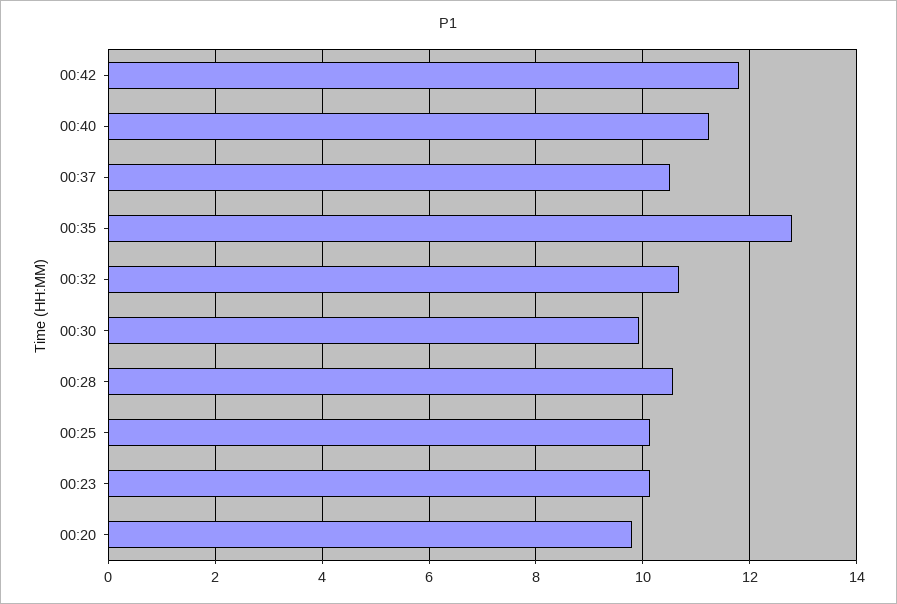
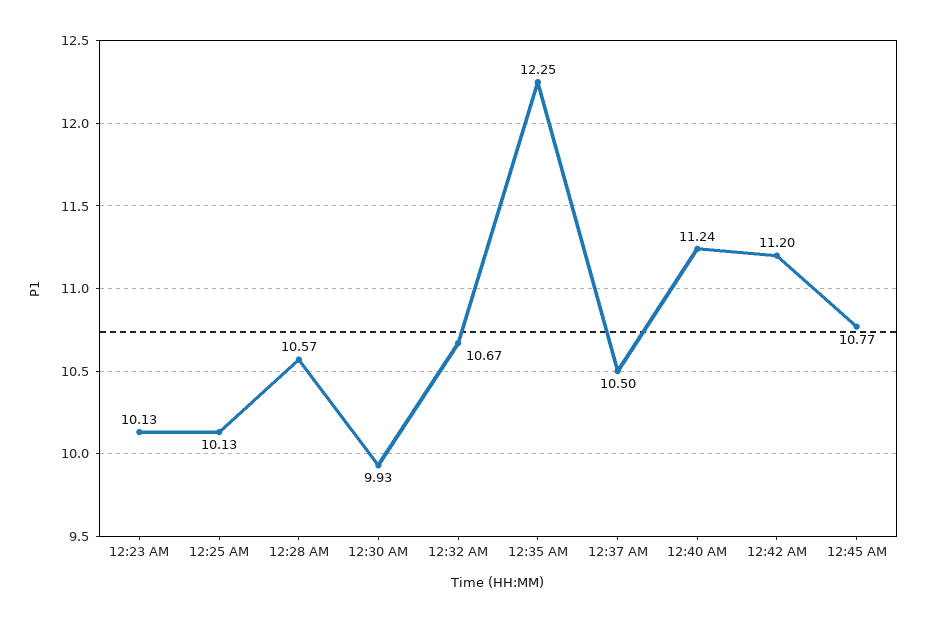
00:42: 11.8 -> 11.2
00:35: 12.8 -> 12.25
00:20: 9.8 -> none
12:45 AM: none -> 10.77

